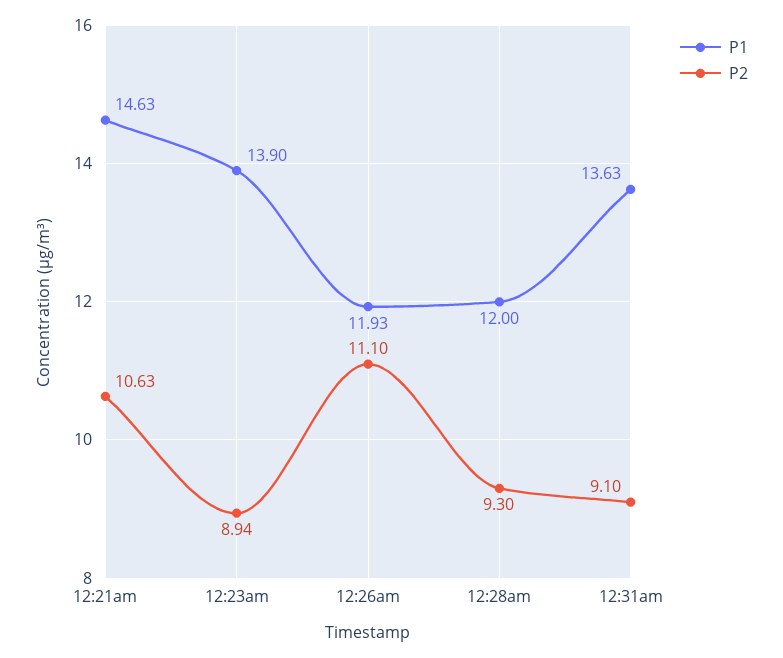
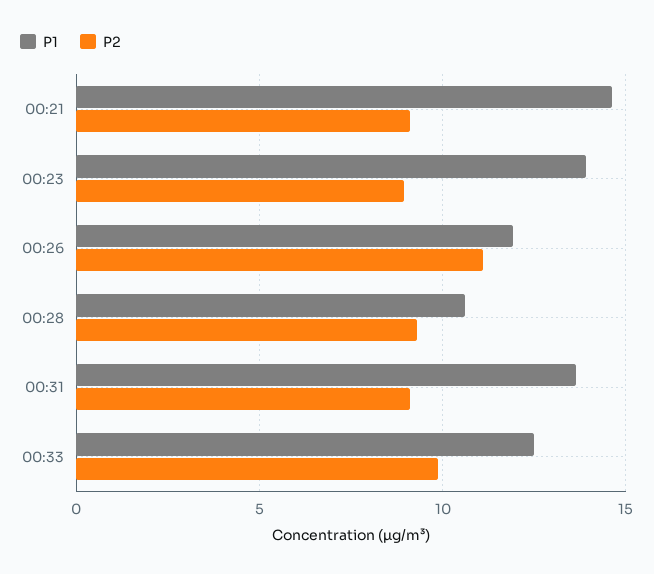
P2, 12:21am: 10.63 -> 9
P1, 12:28am: 12 -> 10.5
P1, 00:33: none -> 12.5
P2, 00:33: none -> 10

